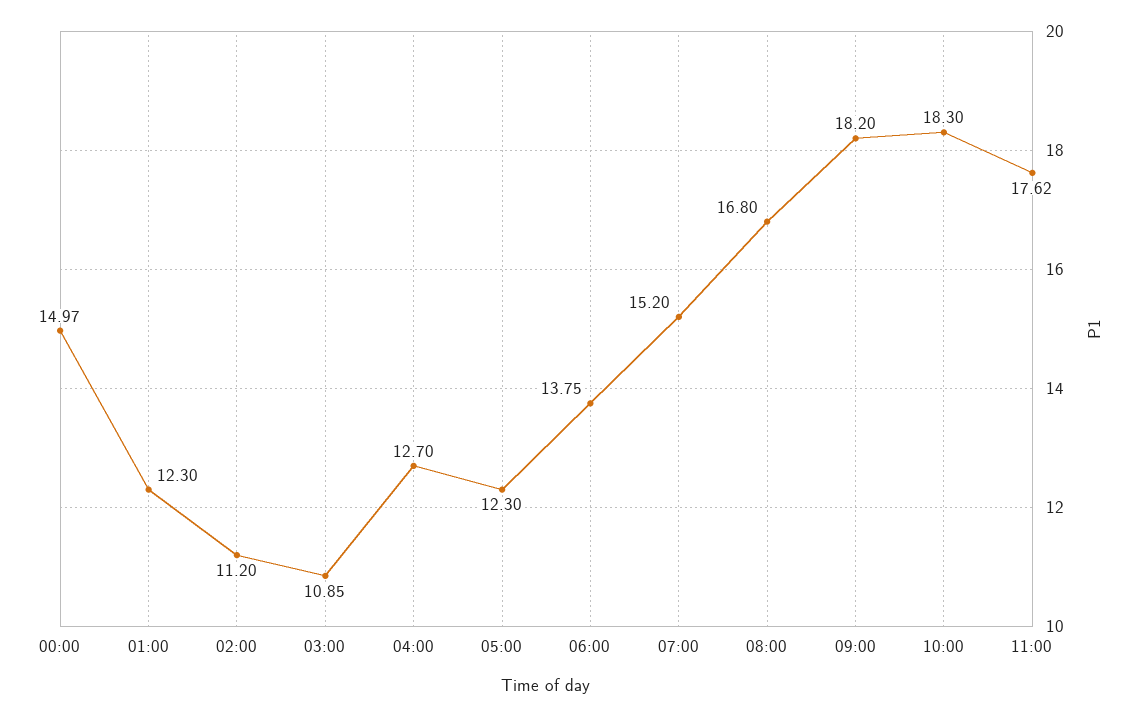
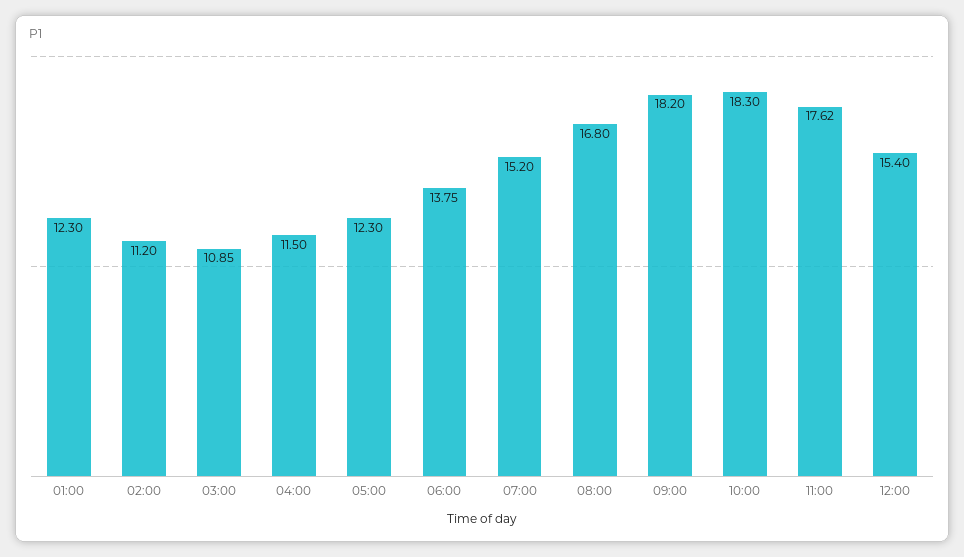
00:00: 14.97 -> none
04:00: 12.7 -> 11.5
12:00: none -> 15.4

